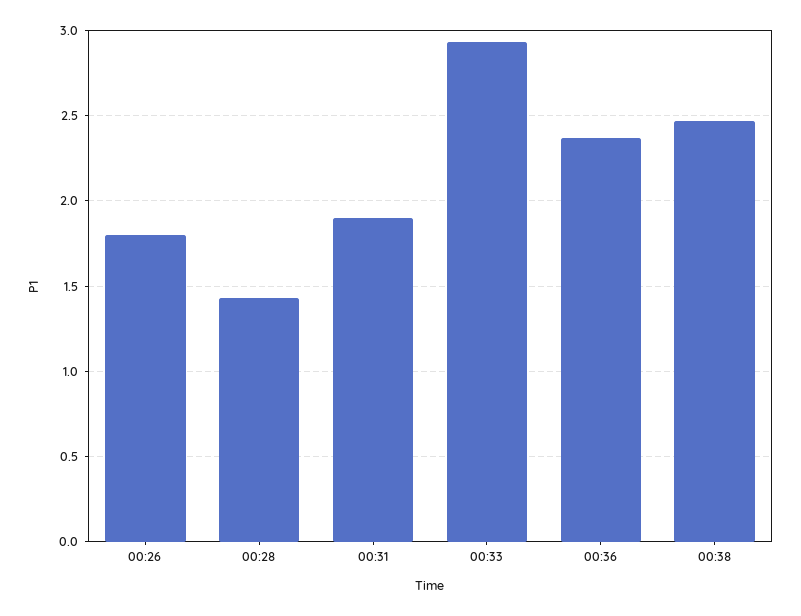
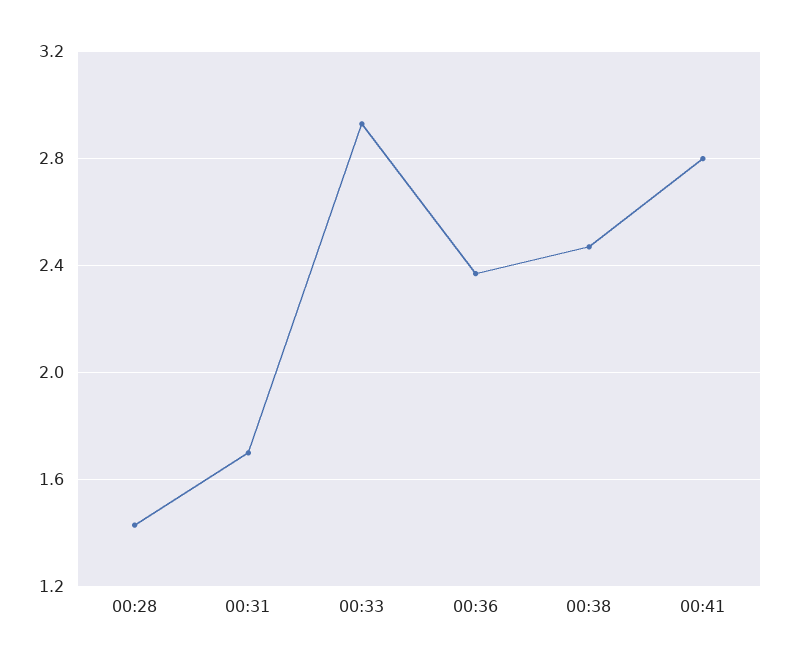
00:26: 1.8 -> none
00:31: 1.9 -> 1.7
00:41: none -> 2.8

